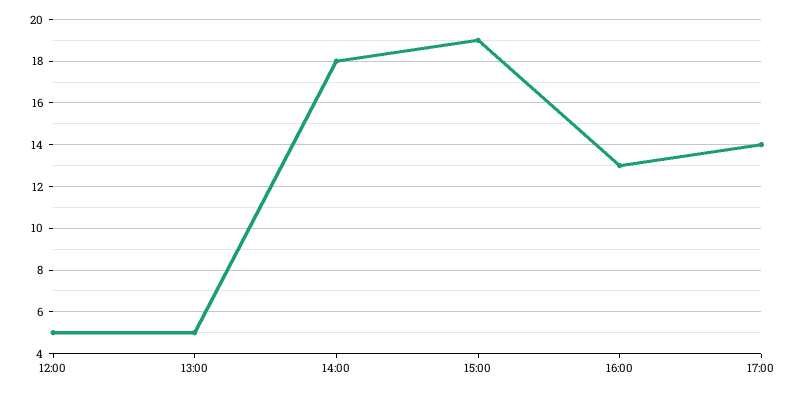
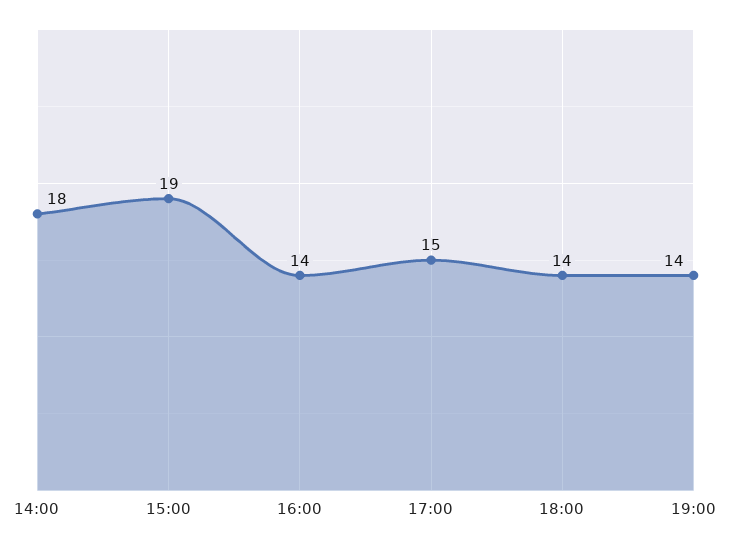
12:00: 5 -> none
13:00: 5 -> none
16:00: 13 -> 14
17:00: 14 -> 15
18:00: none -> 14
19:00: none -> 14

